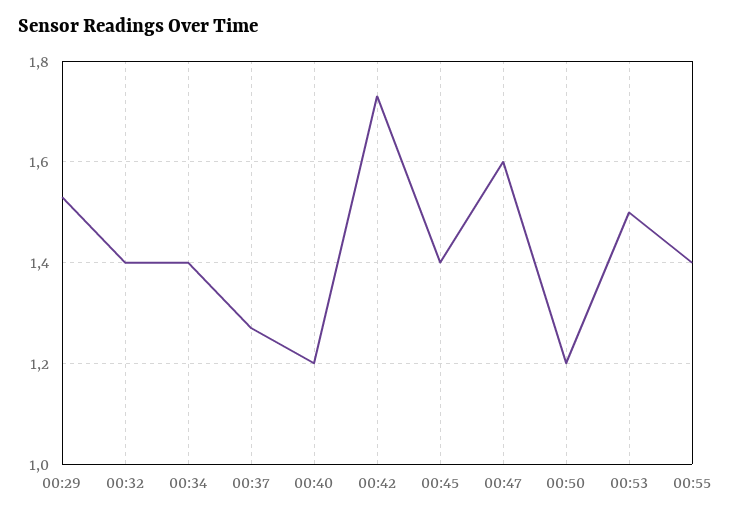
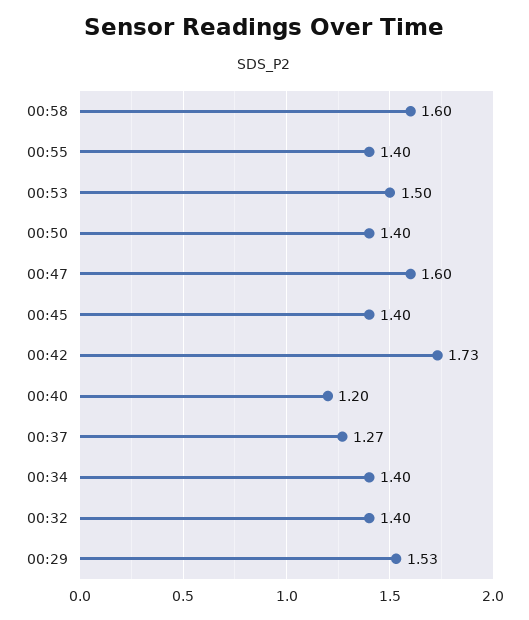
00:50: 1.2 -> 1.4
00:58: none -> 1.6

